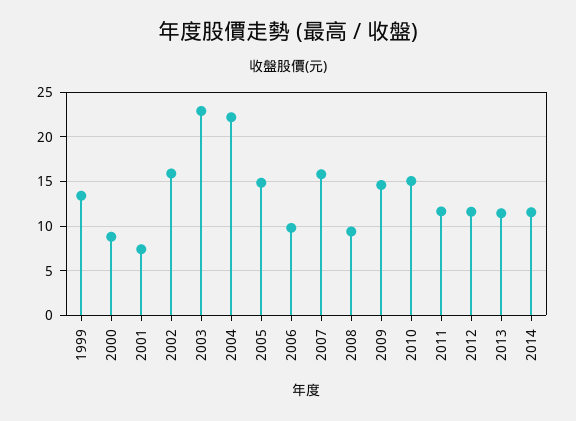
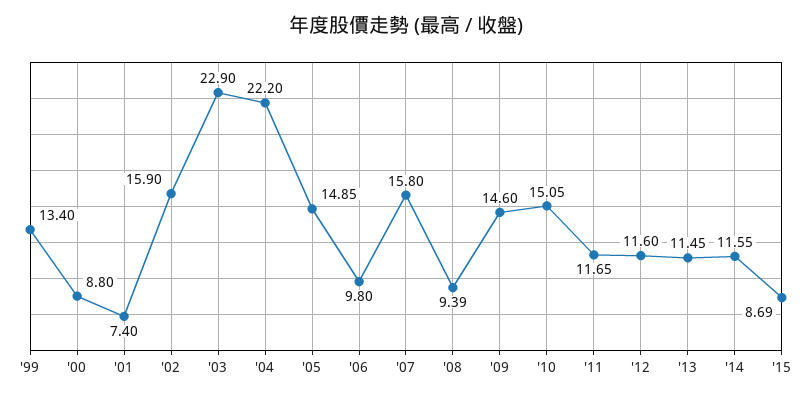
'15: none -> 8.69

